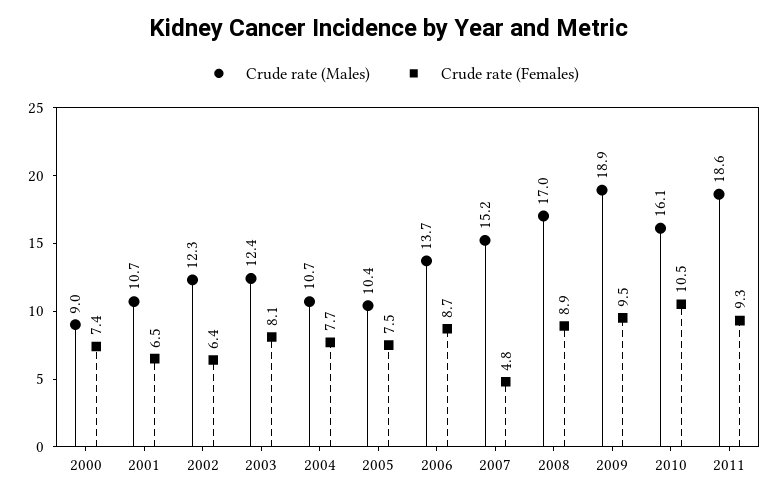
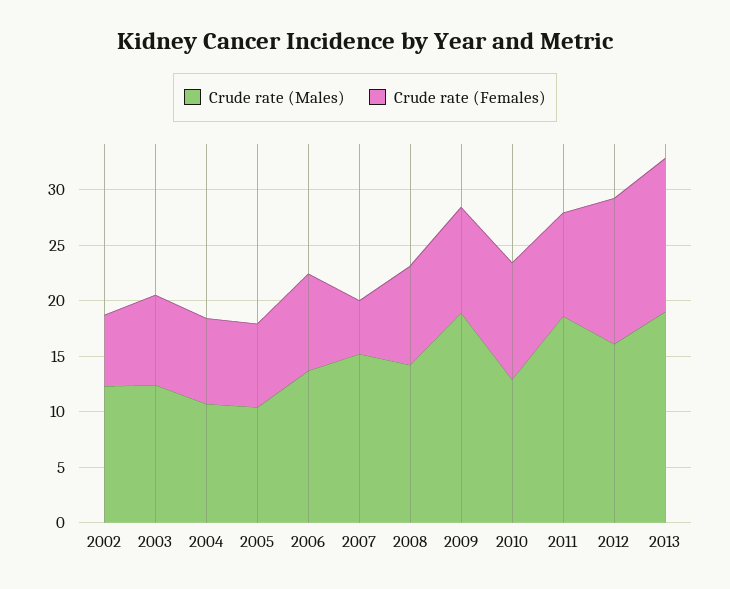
Crude rate (Males), 2000: 9 -> none
Crude rate (Females), 2000: 7.4 -> none
Crude rate (Males), 2001: 10.7 -> none
Crude rate (Females), 2001: 6.5 -> none
Crude rate (Males), 2008: 17 -> 14
Crude rate (Males), 2010: 16.1 -> 13
Crude rate (Males), 2012: none -> 16
Crude rate (Females), 2012: none -> 13
Crude rate (Males), 2013: none -> 19
Crude rate (Females), 2013: none -> 14

